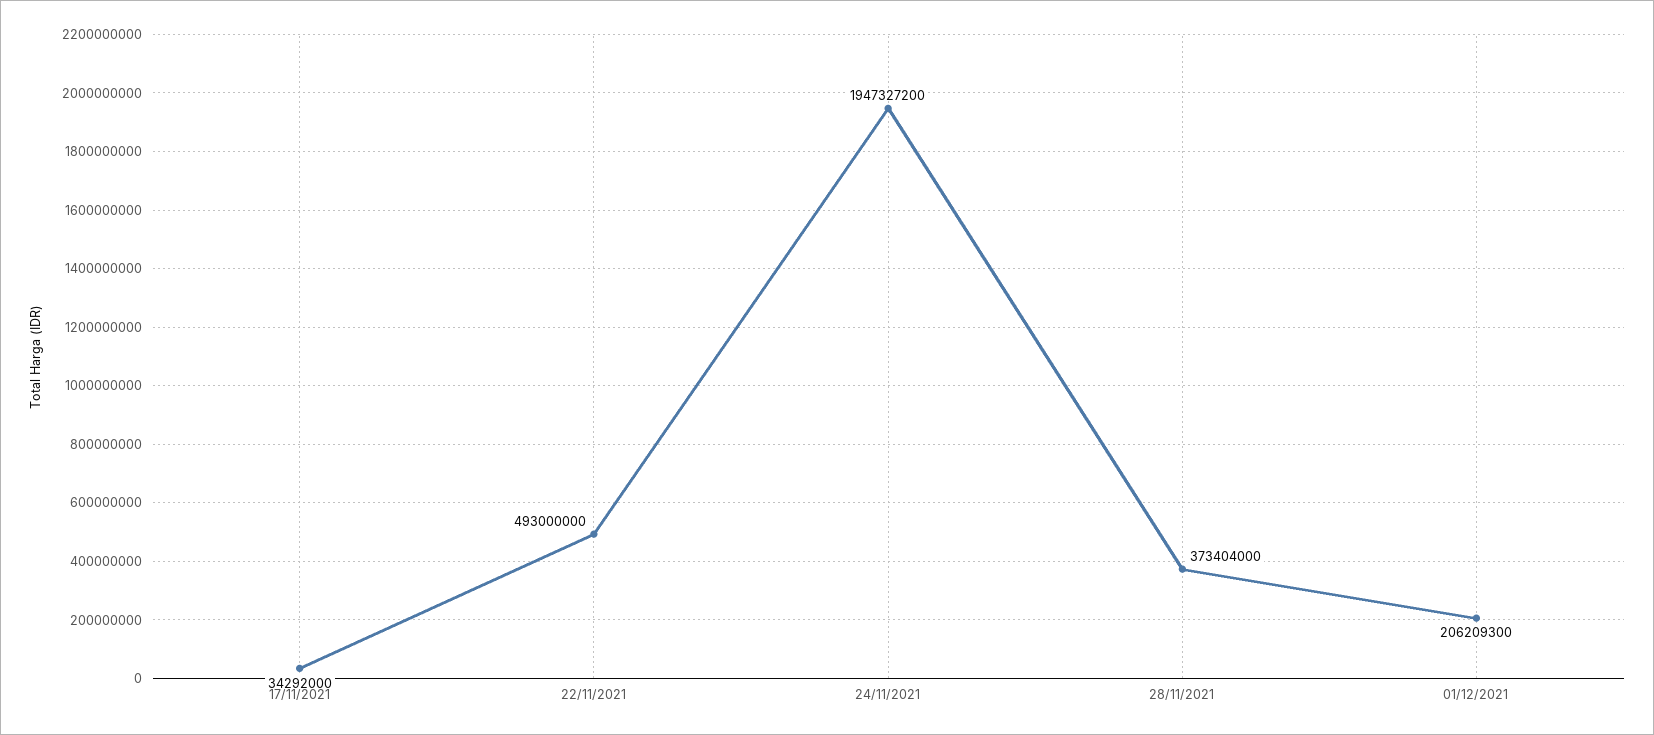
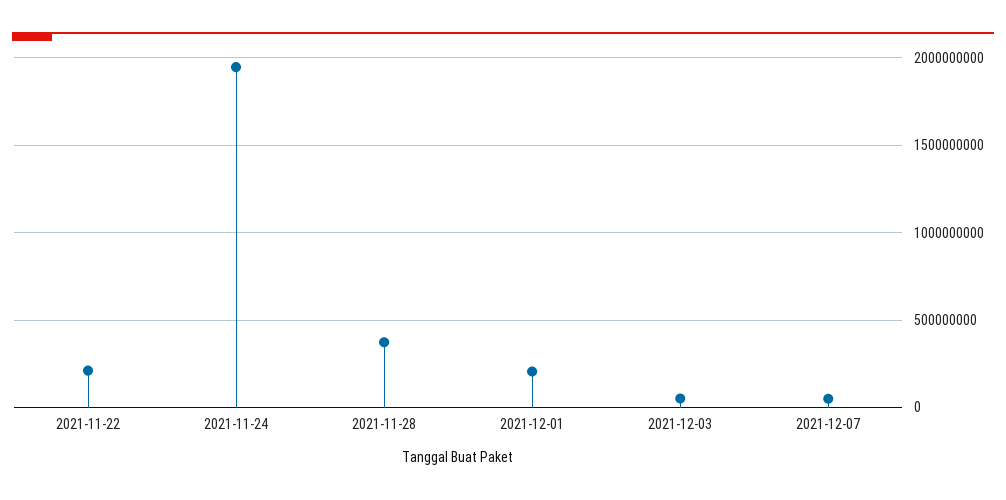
17/11/2021: 34292000 -> none
22/11/2021: 493000000 -> 200000000
2021-12-03: none -> 50000000
2021-12-07: none -> 50000000

